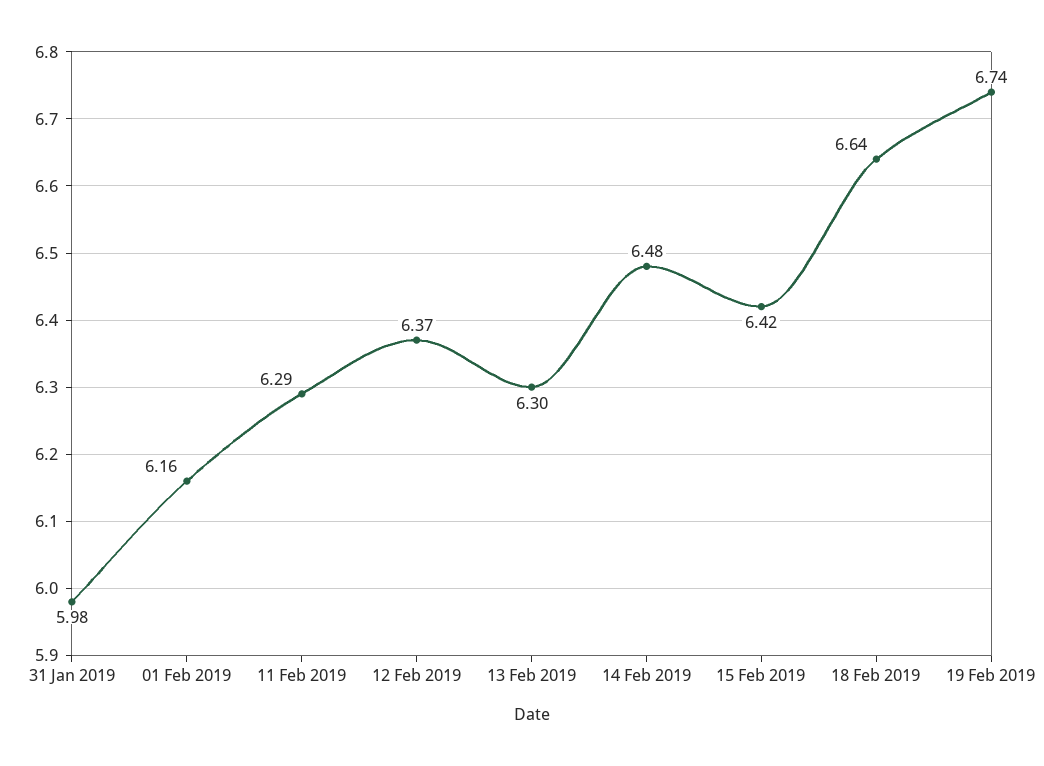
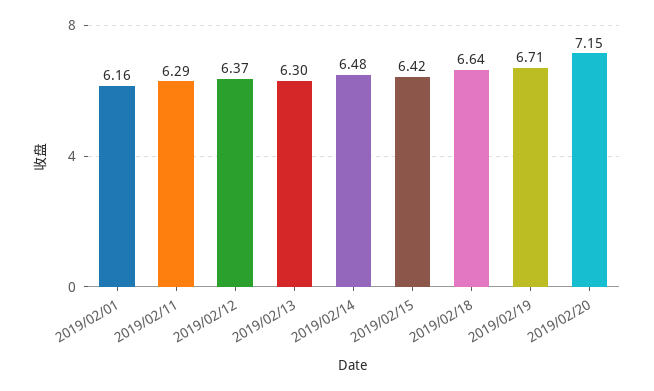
31 Jan 2019: 5.98 -> none
19 Feb 2019: 6.74 -> 6.71
2019/02/20: none -> 7.15

